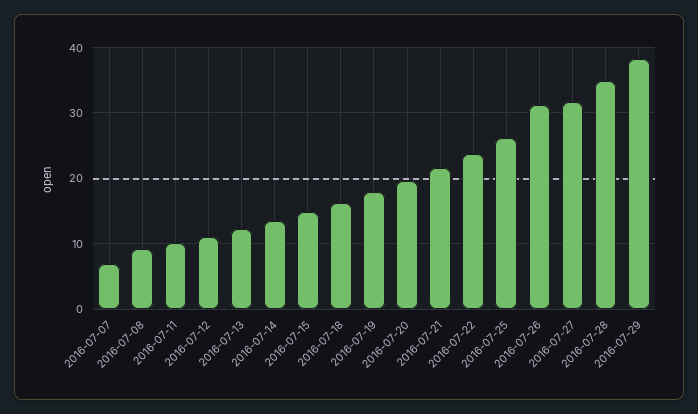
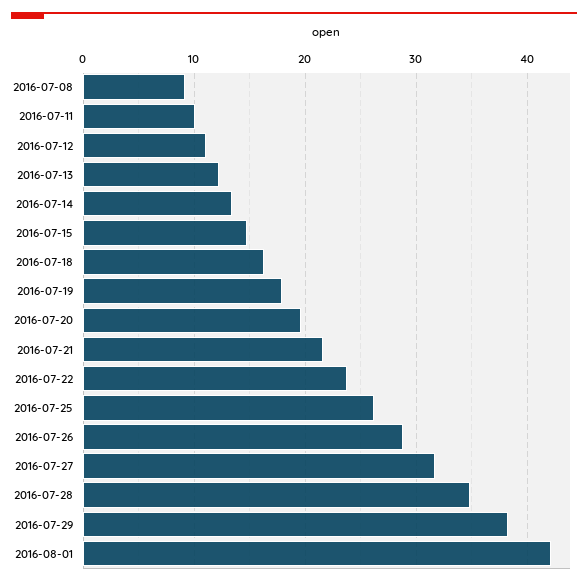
2016-07-07: 7 -> none
2016-07-26: 31 -> 29
2016-08-01: none -> 42

